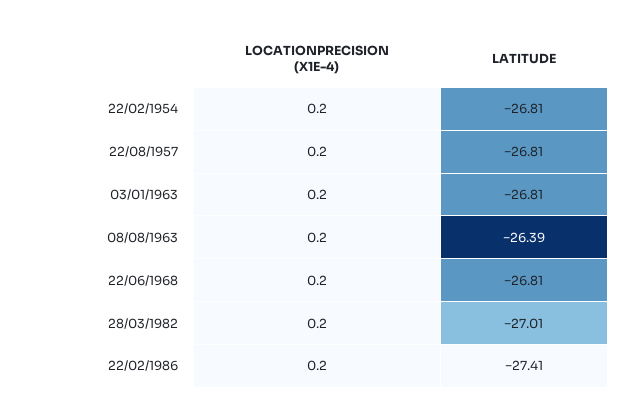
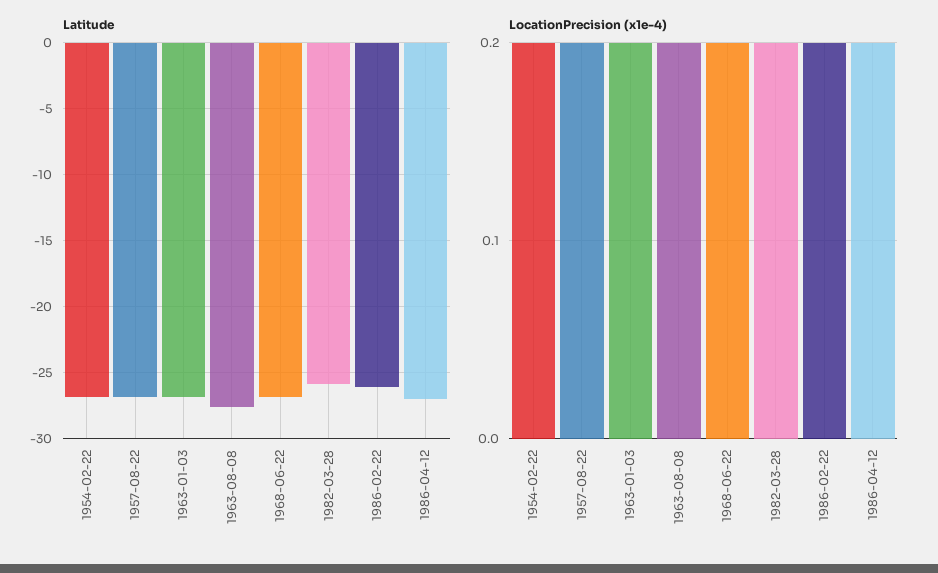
LATITUDE, 08/08/1963: -26.39 -> -27.5
LATITUDE, 28/03/1982: -27.01 -> -26
LATITUDE, 22/02/1986: -27.41 -> -26
LATITUDE, 1986-04-12: none -> -27
LOCATIONPRECISION (X1E-4), 1986-04-12: none -> 0.2

